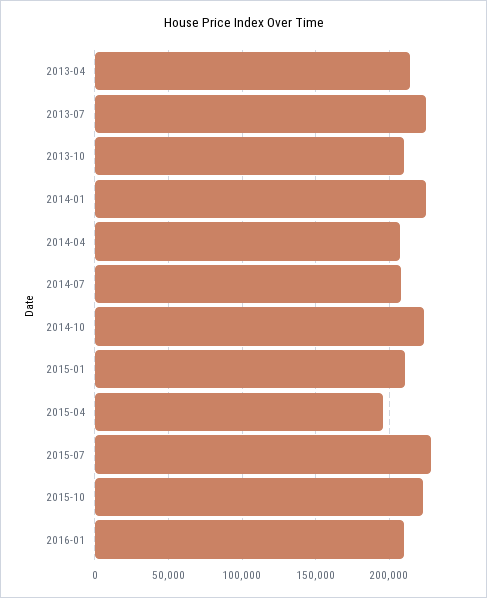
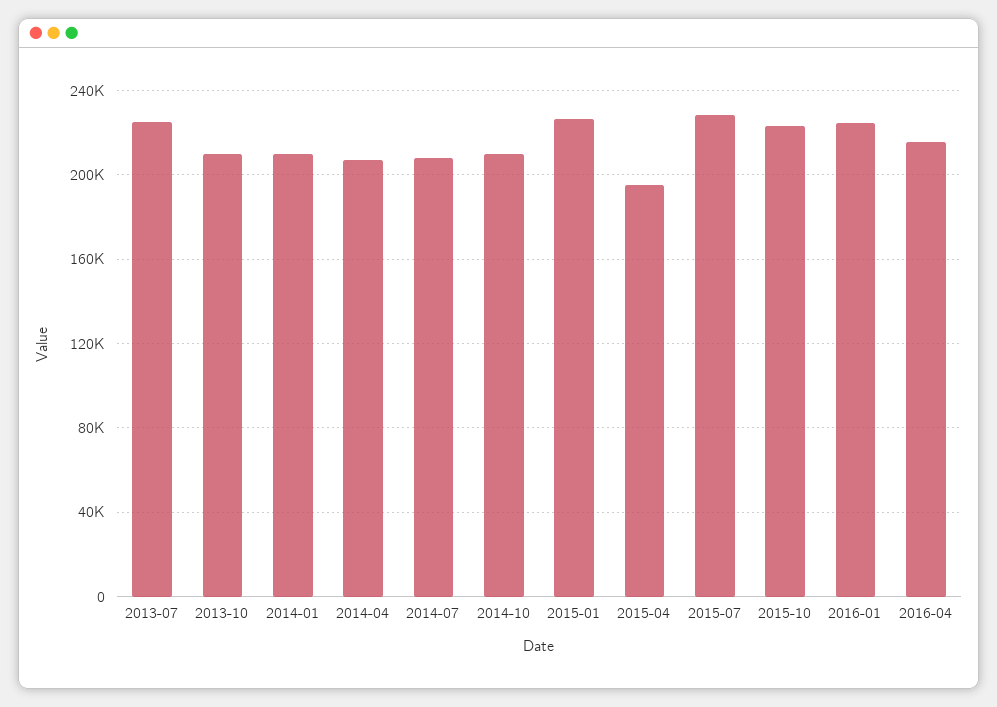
2013-04: 215000 -> none
2014-01: 225000 -> 210000
2014-10: 225000 -> 210000
2015-01: 210000 -> 225000
2016-01: 210000 -> 225000
2016-04: none -> 215000

